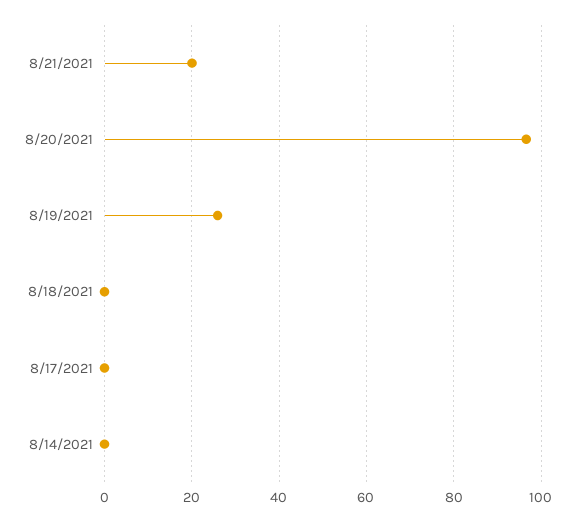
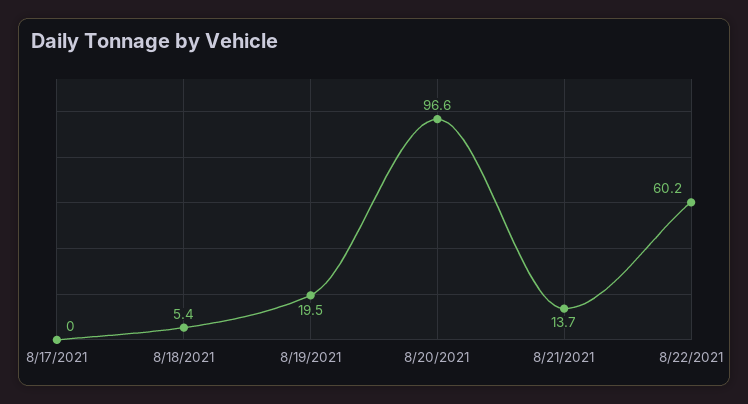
8/21/2021: 20 -> 13.7
8/19/2021: 26 -> 19.5
8/18/2021: 0 -> 5.4
8/14/2021: 0 -> none
8/22/2021: none -> 60.2

